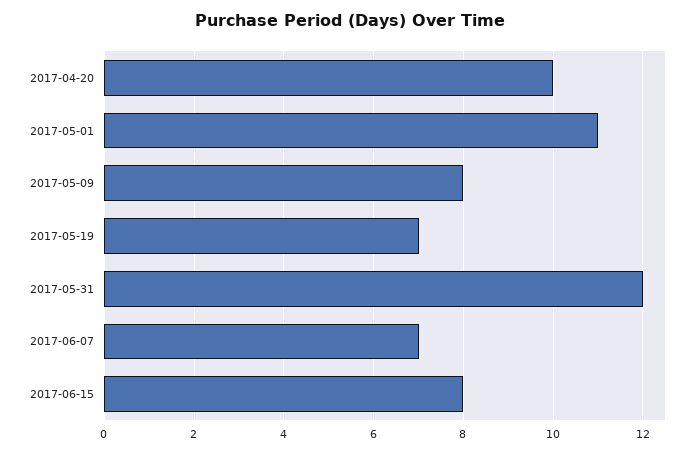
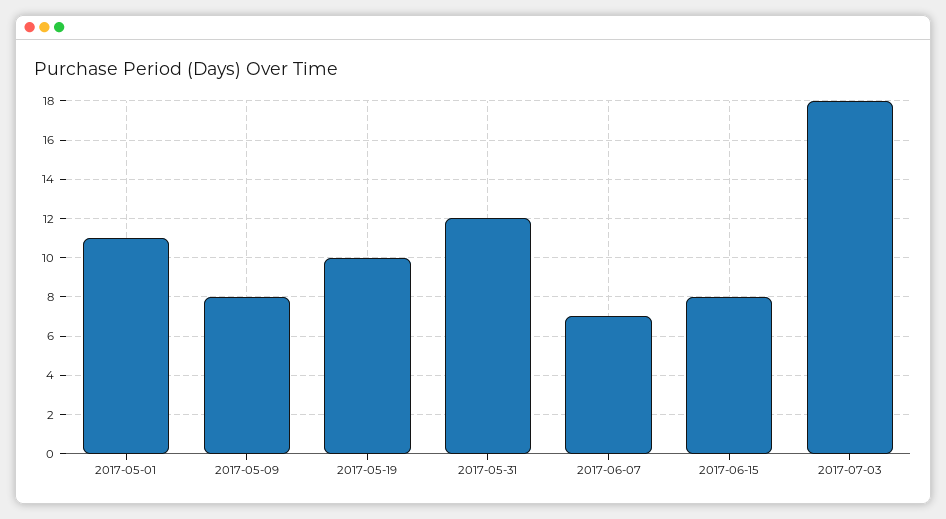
2017-04-20: 10 -> none
2017-05-19: 7 -> 10
2017-07-03: none -> 18

